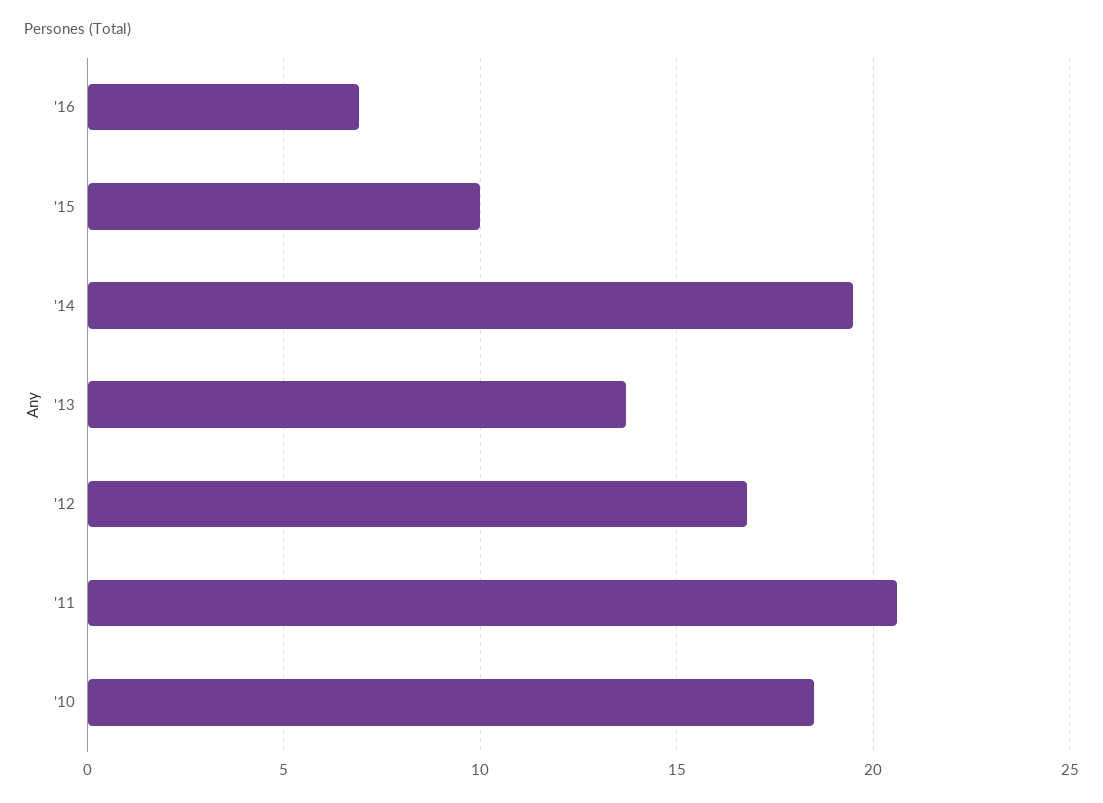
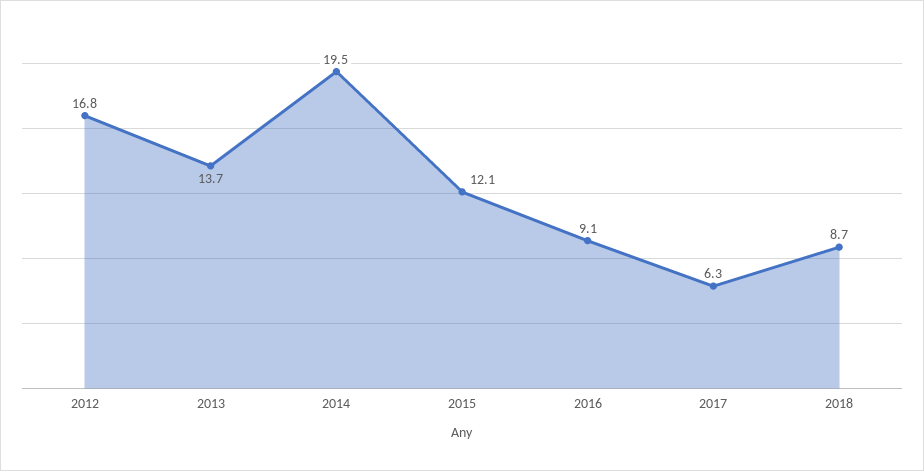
'16: 7 -> 9.1
'15: 10 -> 12.1
'11: 20.5 -> none
'10: 18.5 -> none
2017: none -> 6.3
2018: none -> 8.7

